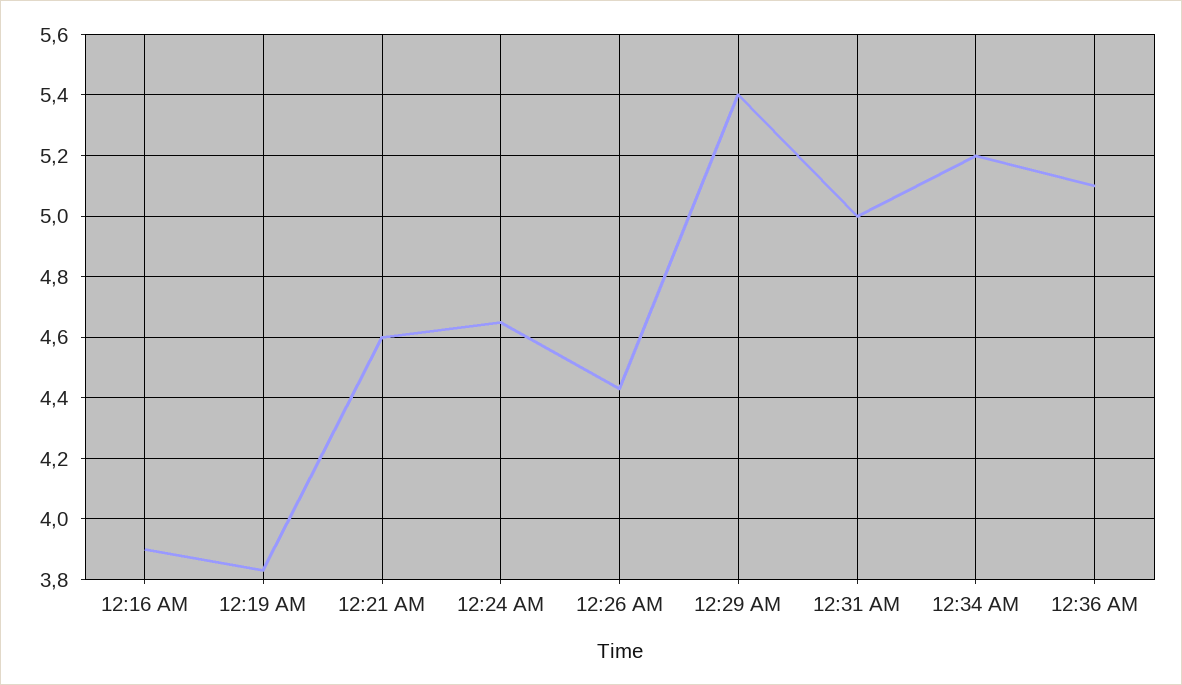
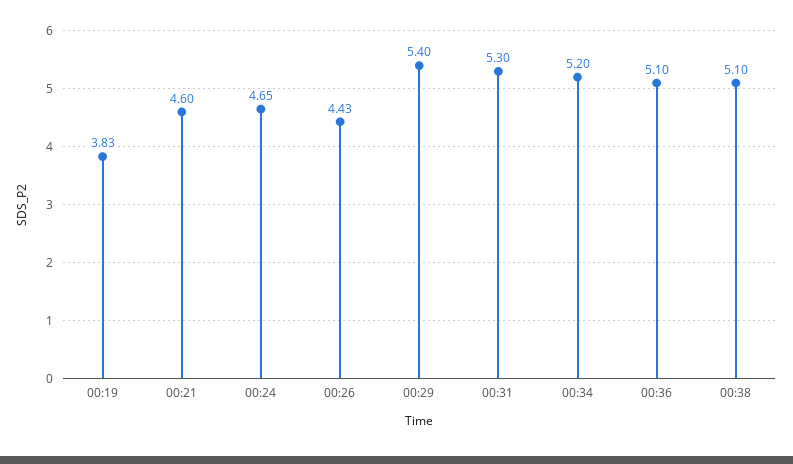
12:16 AM: 3.9 -> none
12:31 AM: 5 -> 5.3
00:38: none -> 5.1

